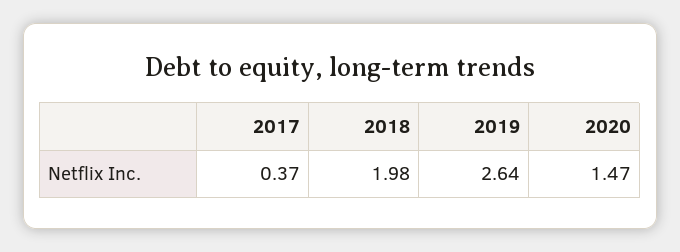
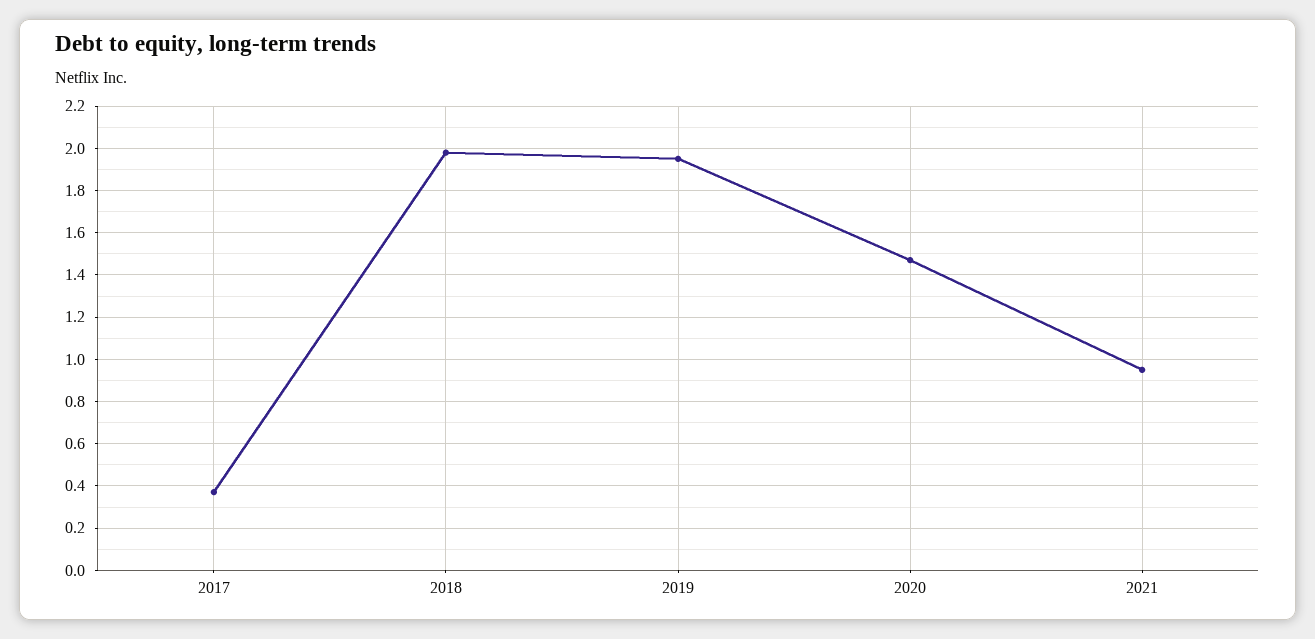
2019: 2.64 -> 1.95
2021: none -> 0.95

